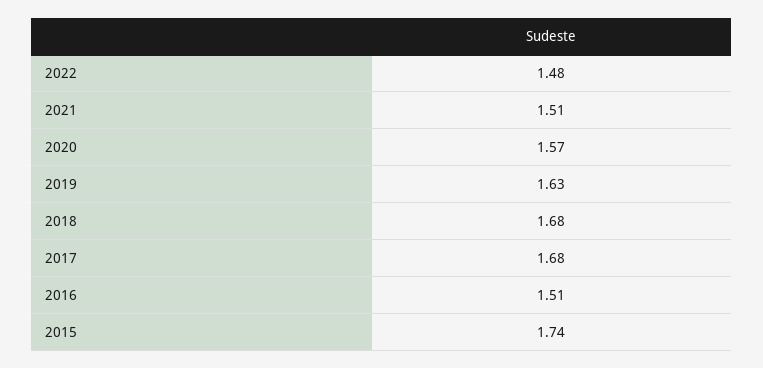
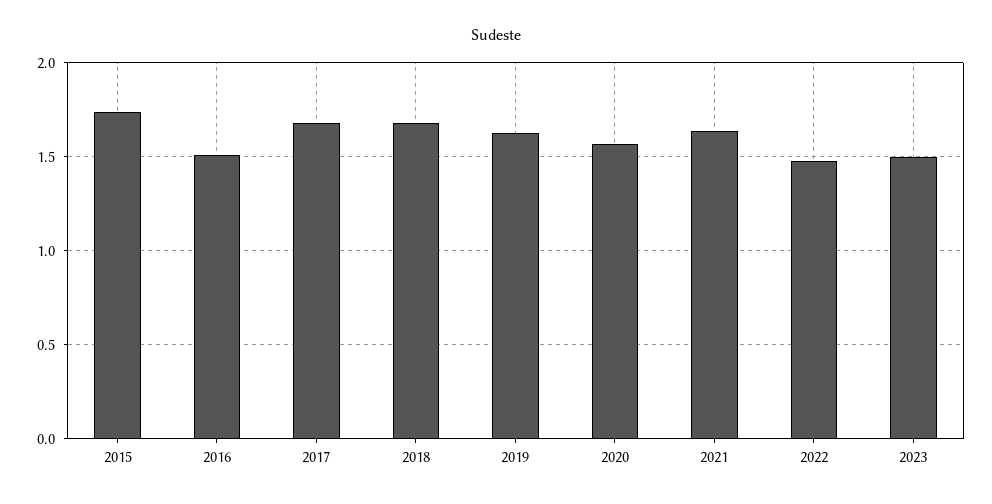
2021: 1.51 -> 1.65
2023: none -> 1.5

